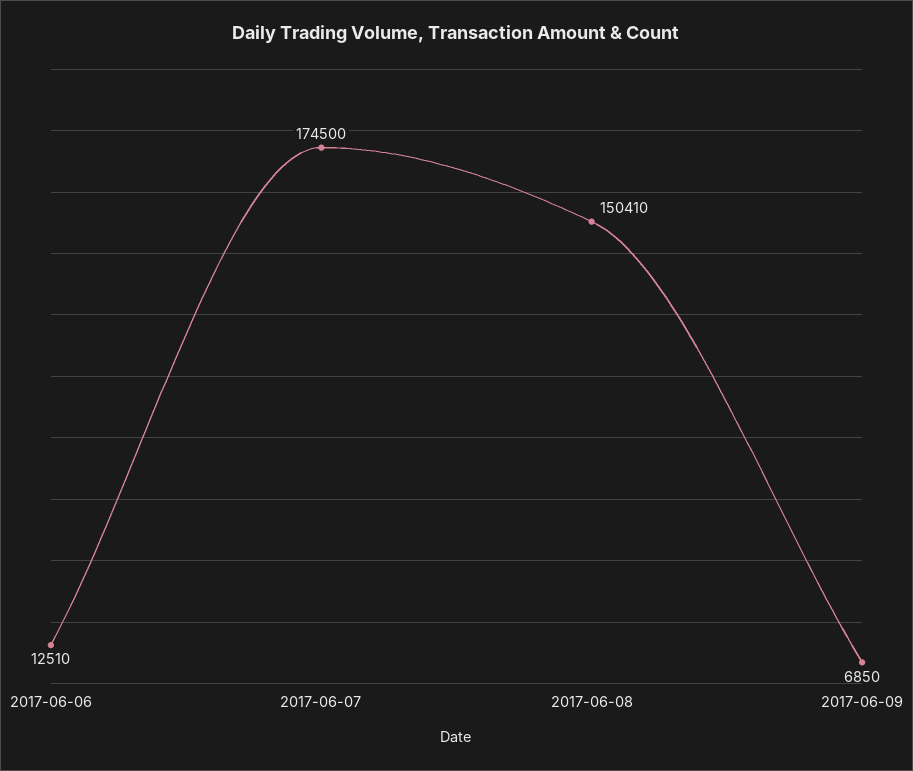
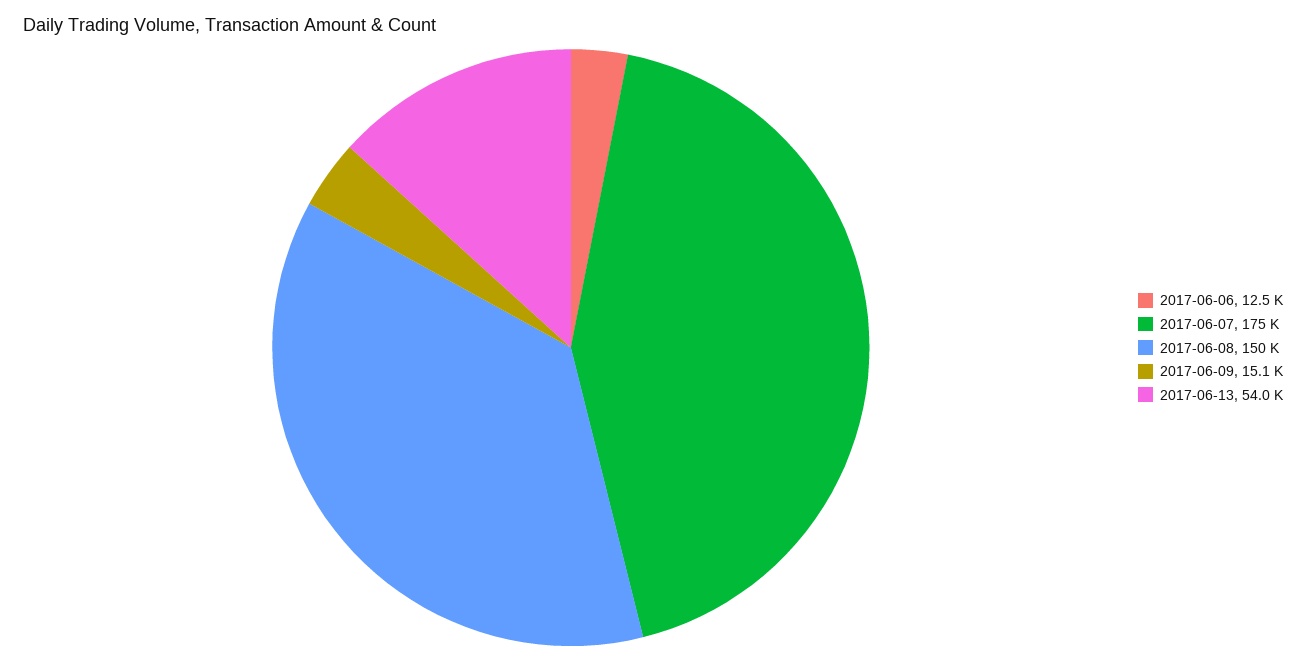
2017-06-09: 6850 -> 15100
2017-06-13: none -> 54000

